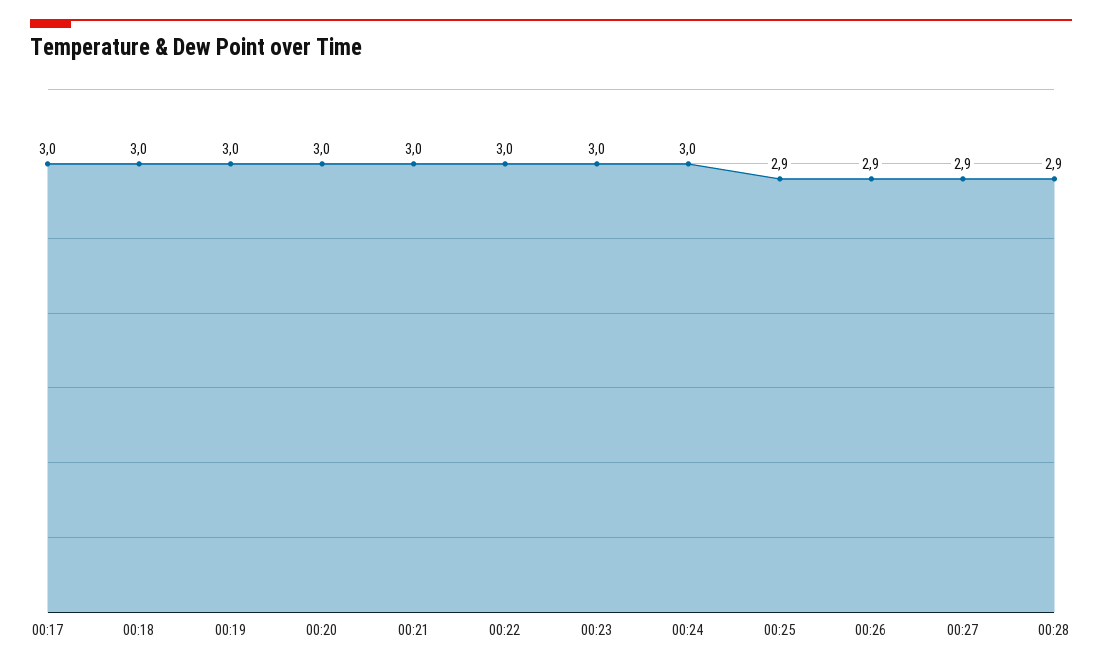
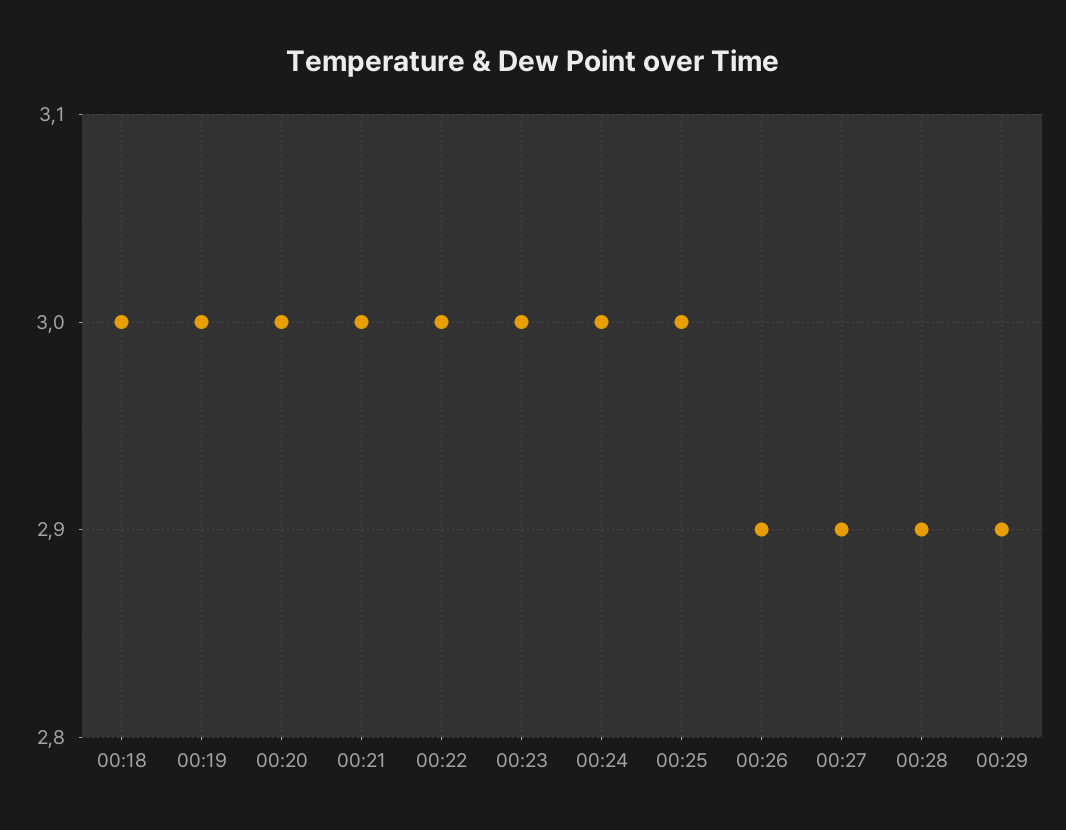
00:17: 3 -> none
00:25: 2.9 -> 3
00:29: none -> 2.9

